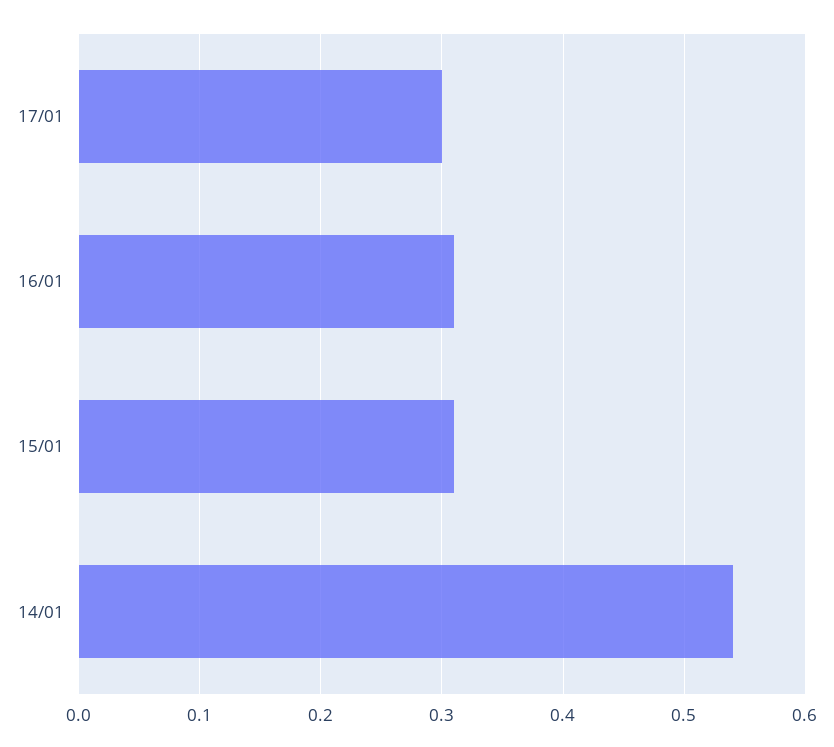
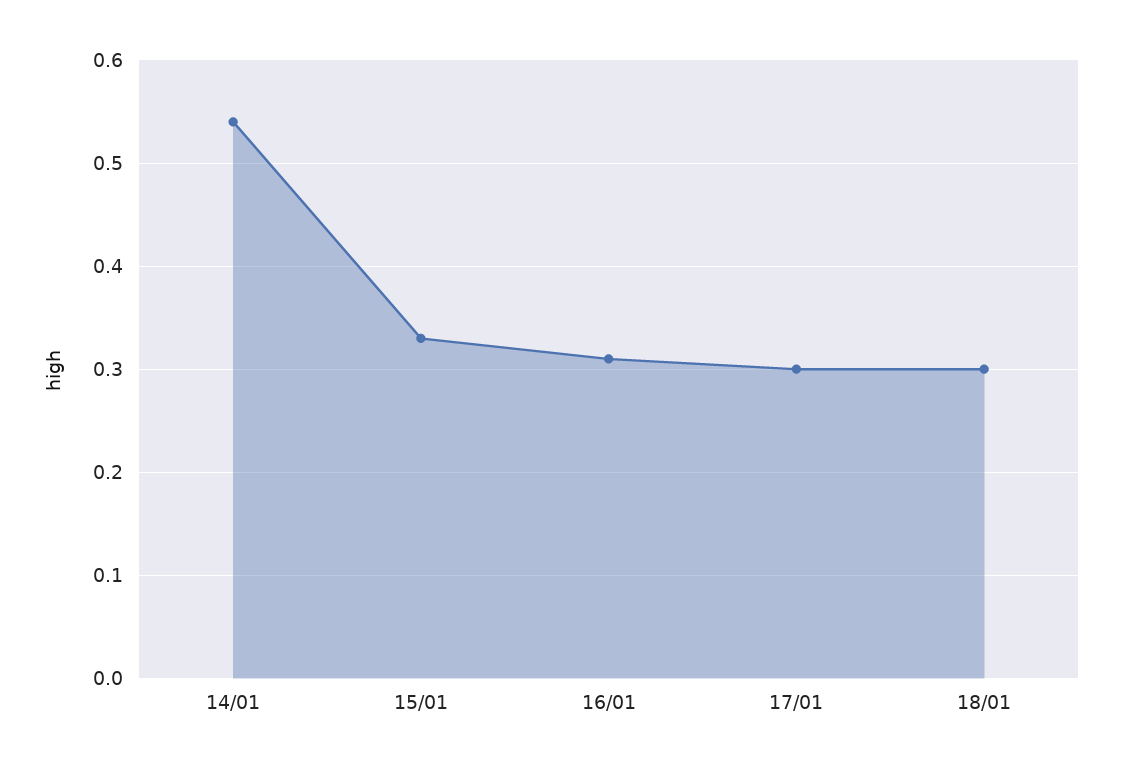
15/01: 0.31 -> 0.33
18/01: none -> 0.3

